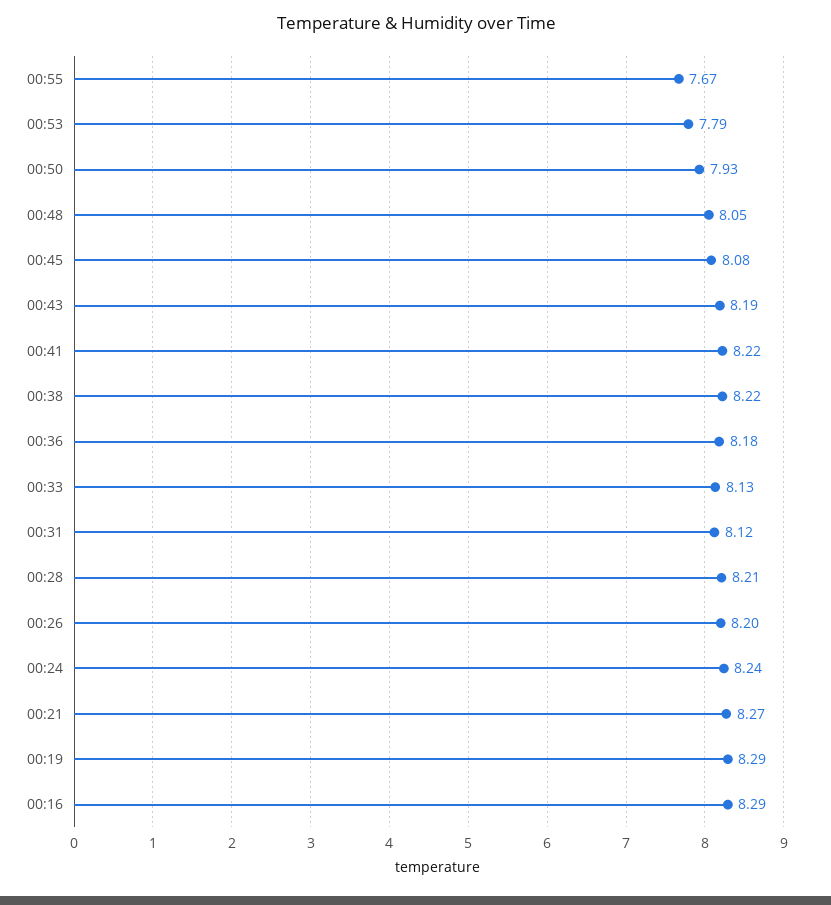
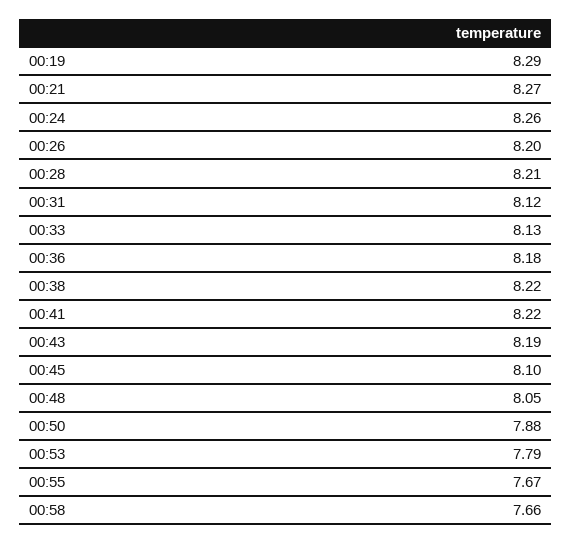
00:50: 7.93 -> 7.88
00:45: 8.08 -> 8.1
00:24: 8.24 -> 8.26
00:16: 8.29 -> none
00:58: none -> 7.66

